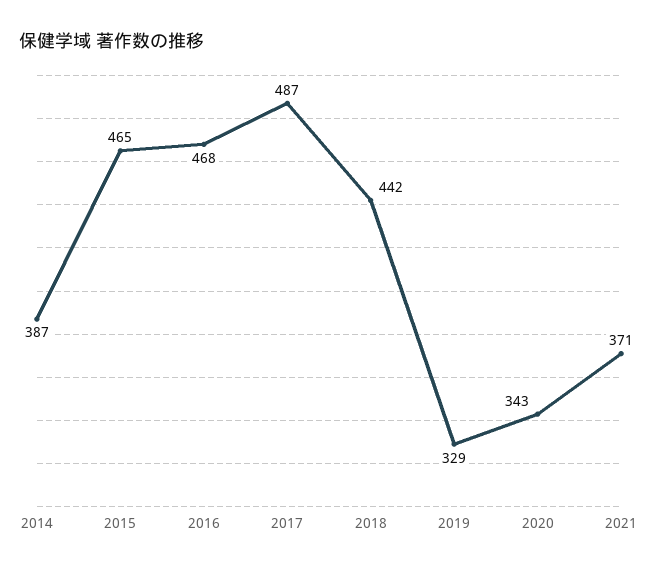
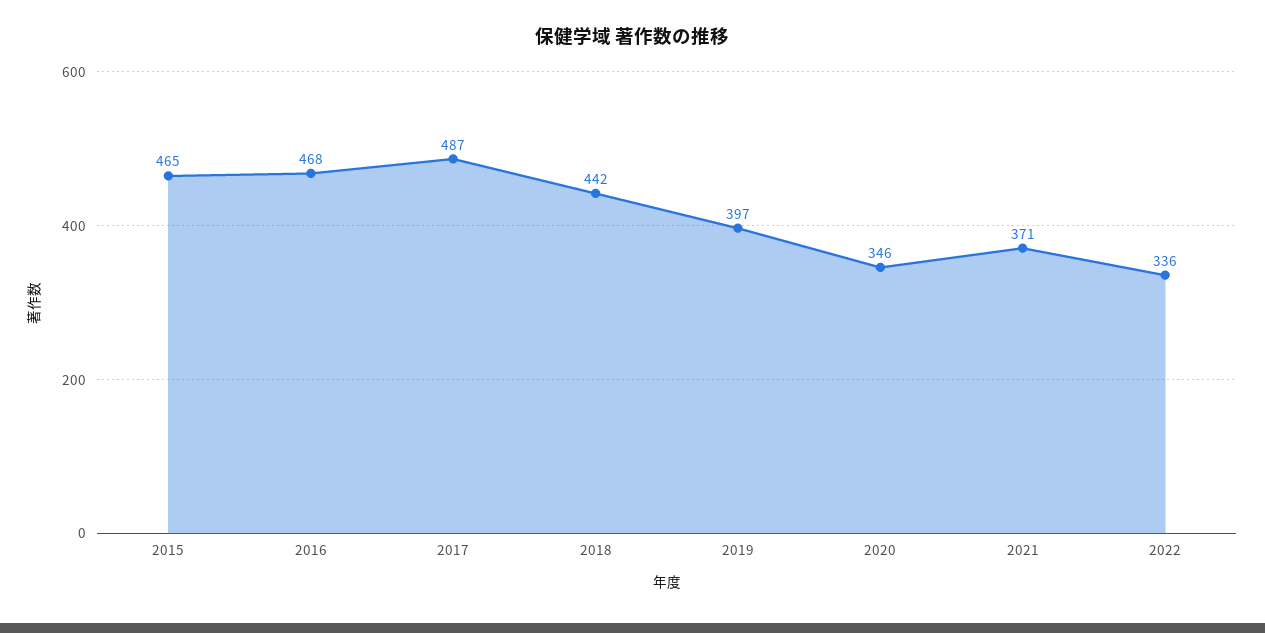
2014: 387 -> none
2019: 329 -> 397
2020: 343 -> 346
2022: none -> 336

